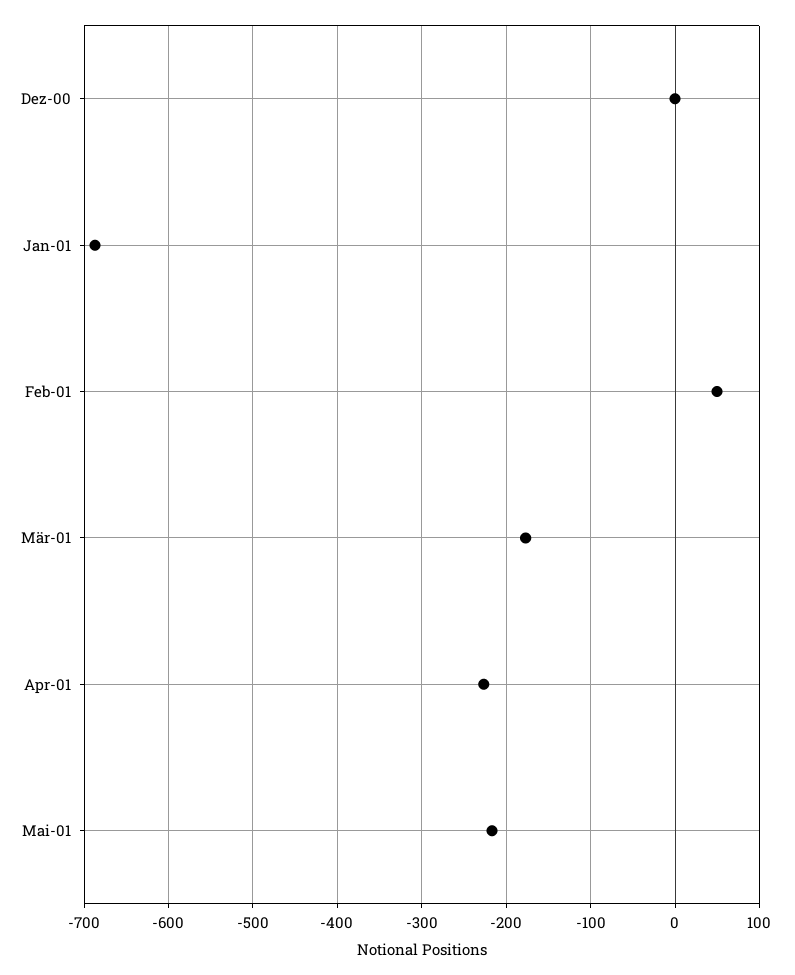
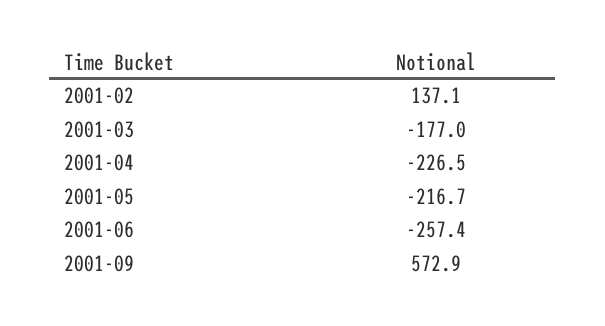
Dez-00: 0 -> none
Jan-01: -690 -> none
Feb-01: 50 -> 137.1
2001-06: none -> -257.4
2001-09: none -> 572.9

